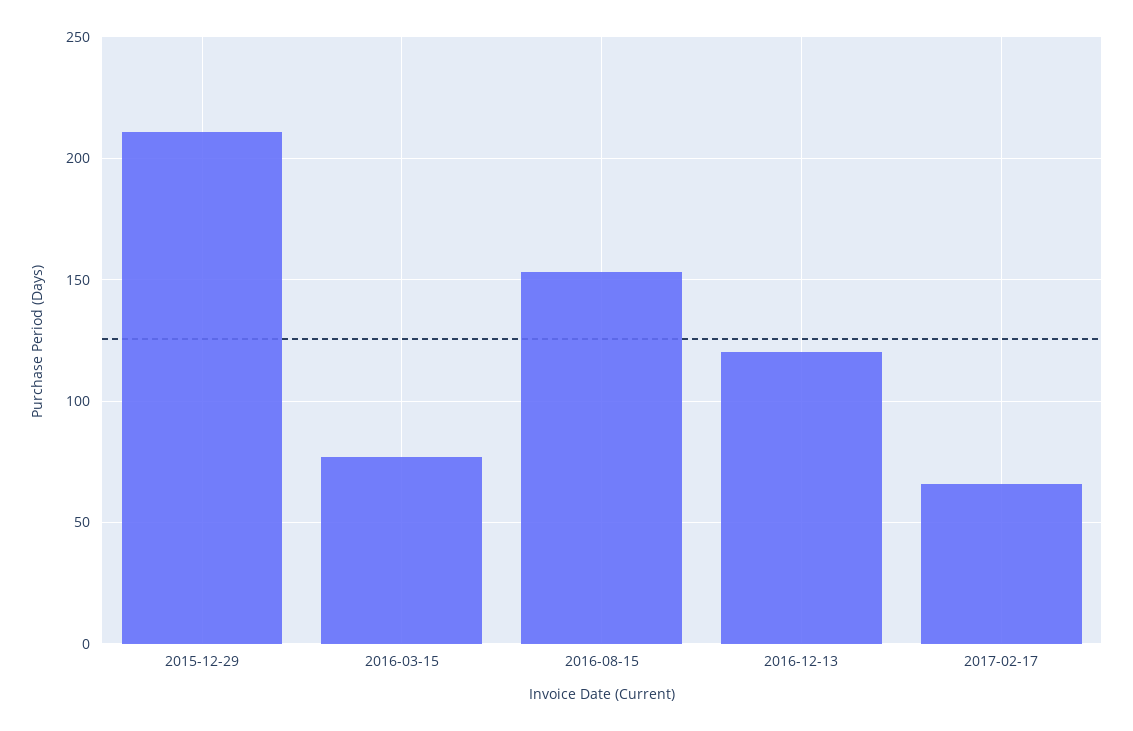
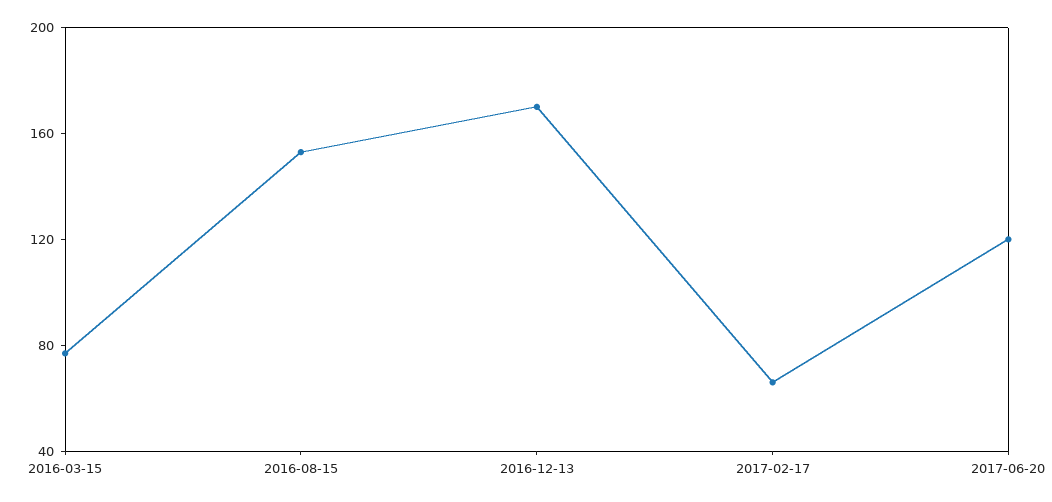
2015-12-29: 210 -> none
2016-12-13: 120 -> 170
2017-06-20: none -> 120

